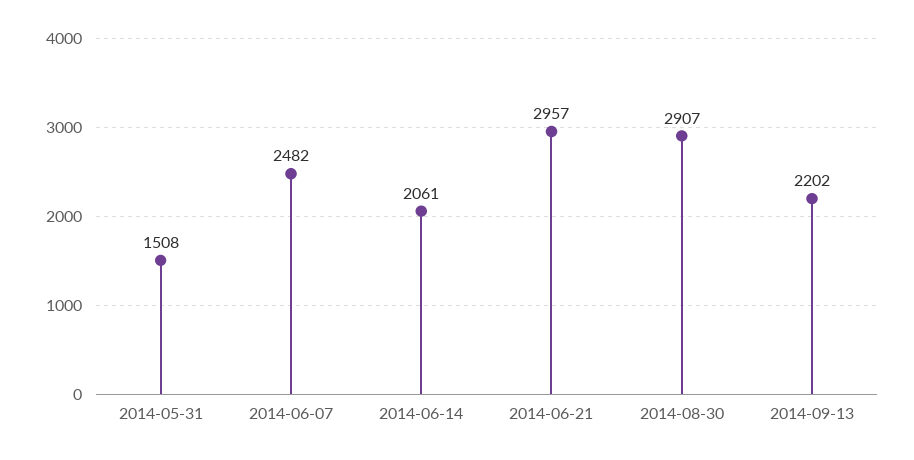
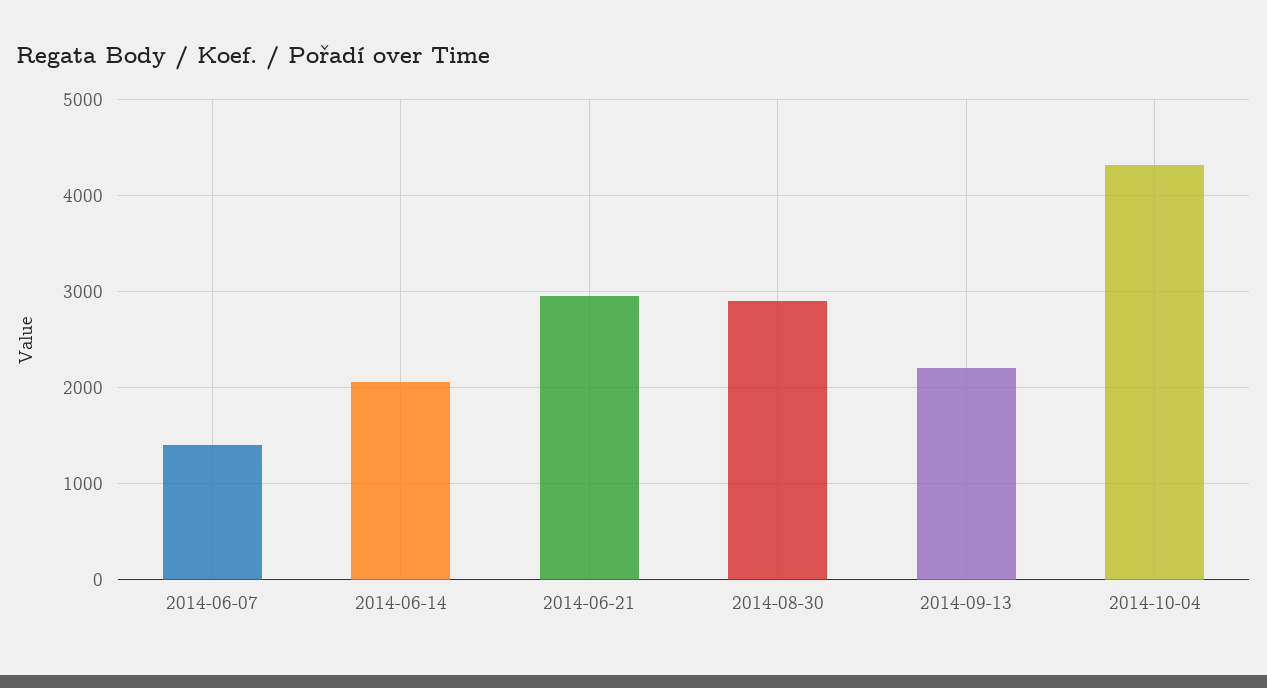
2014-05-31: 1508 -> none
2014-06-07: 2482 -> 1400
2014-10-04: none -> 4300

